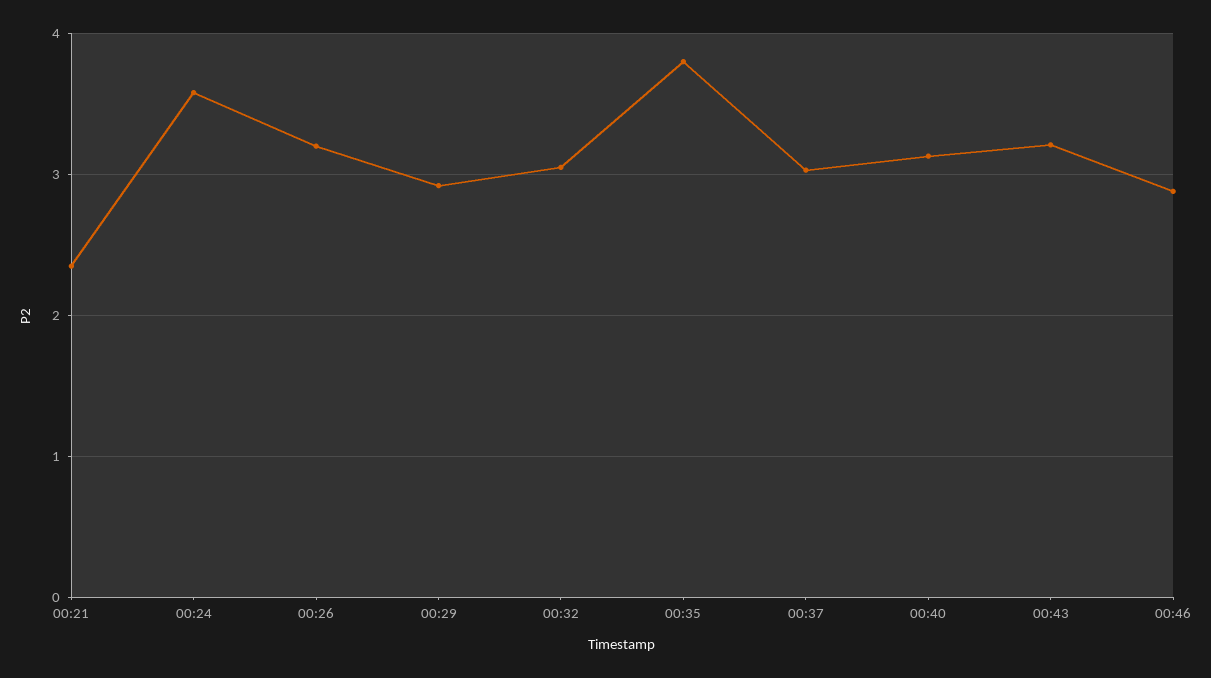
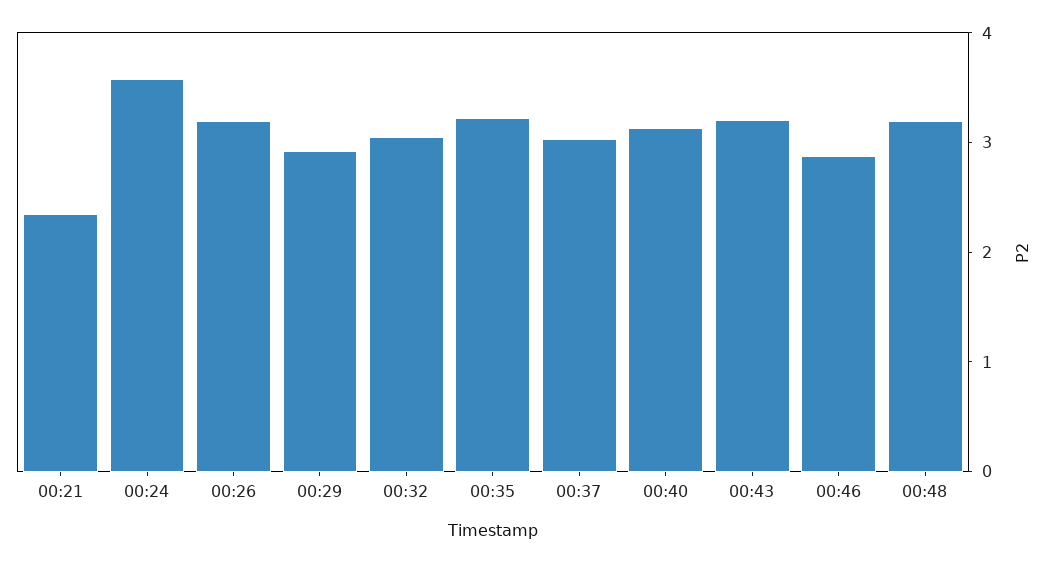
00:35: 3.8 -> 3.2
00:48: none -> 3.2

